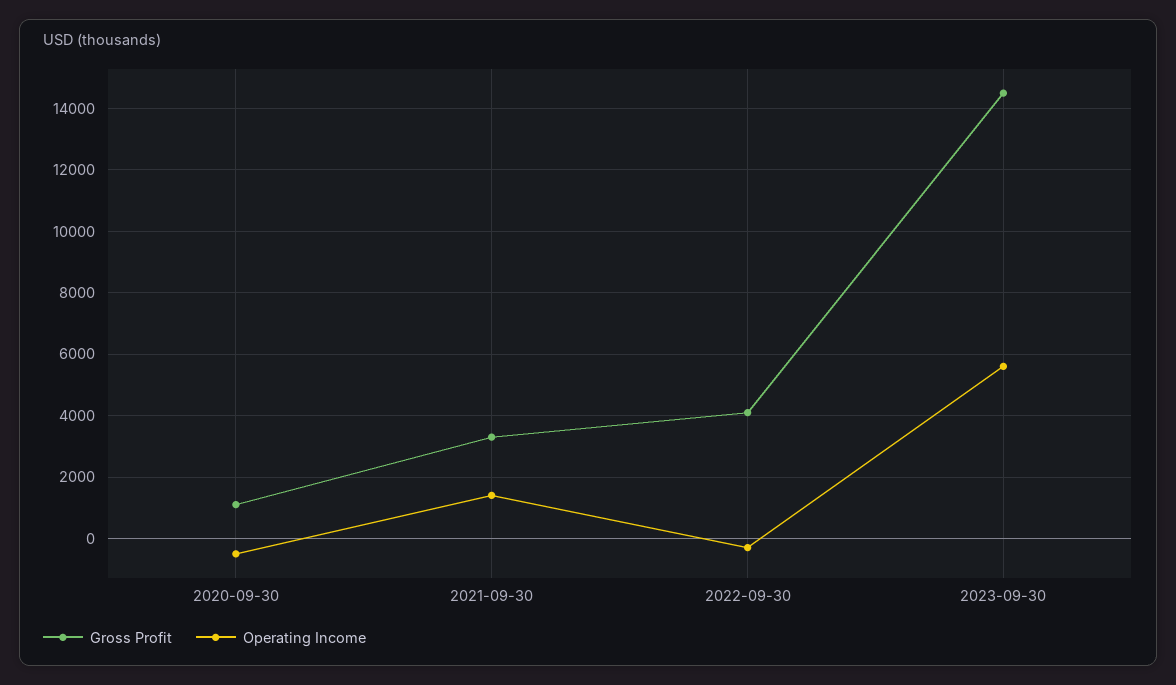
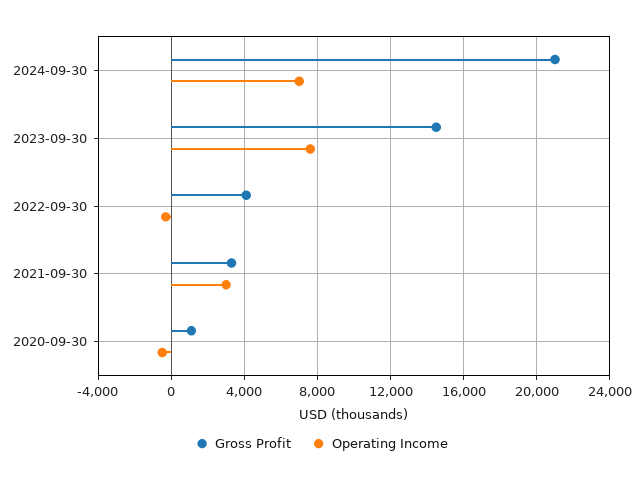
Operating Income, 2021-09-30: 1400 -> 3000
Operating Income, 2023-09-30: 5600 -> 7500
Gross Profit, 2024-09-30: none -> 21000
Operating Income, 2024-09-30: none -> 7000

